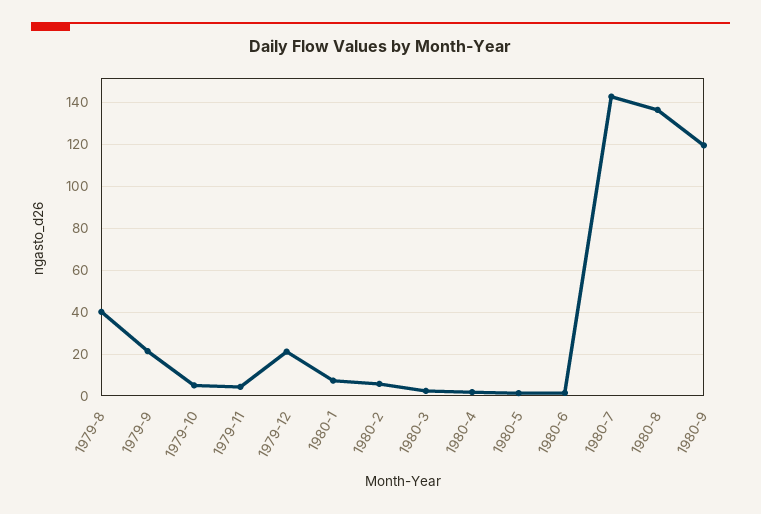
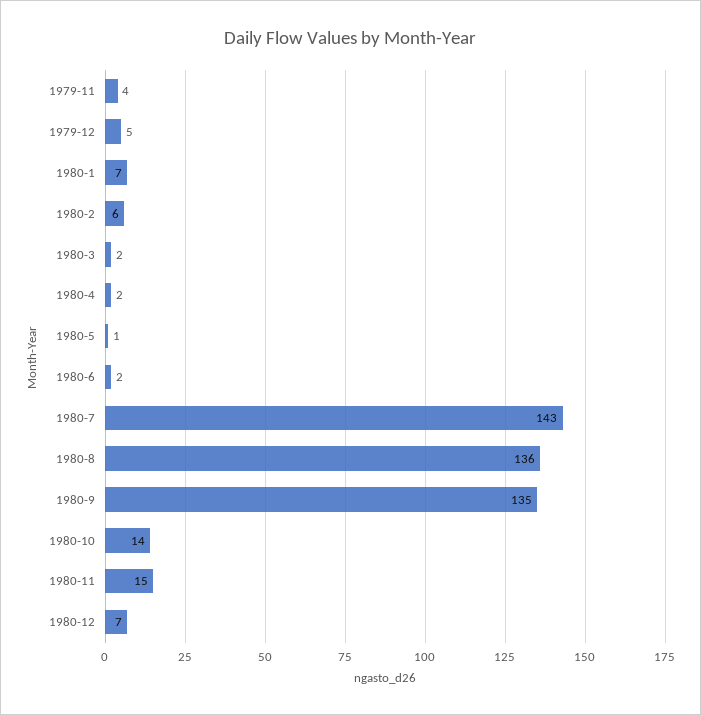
1979-8: 40 -> none
1979-9: 20 -> none
1979-10: 5 -> none
1979-12: 20 -> 5
1980-9: 120 -> 135
1980-10: none -> 14
1980-11: none -> 15
1980-12: none -> 7

